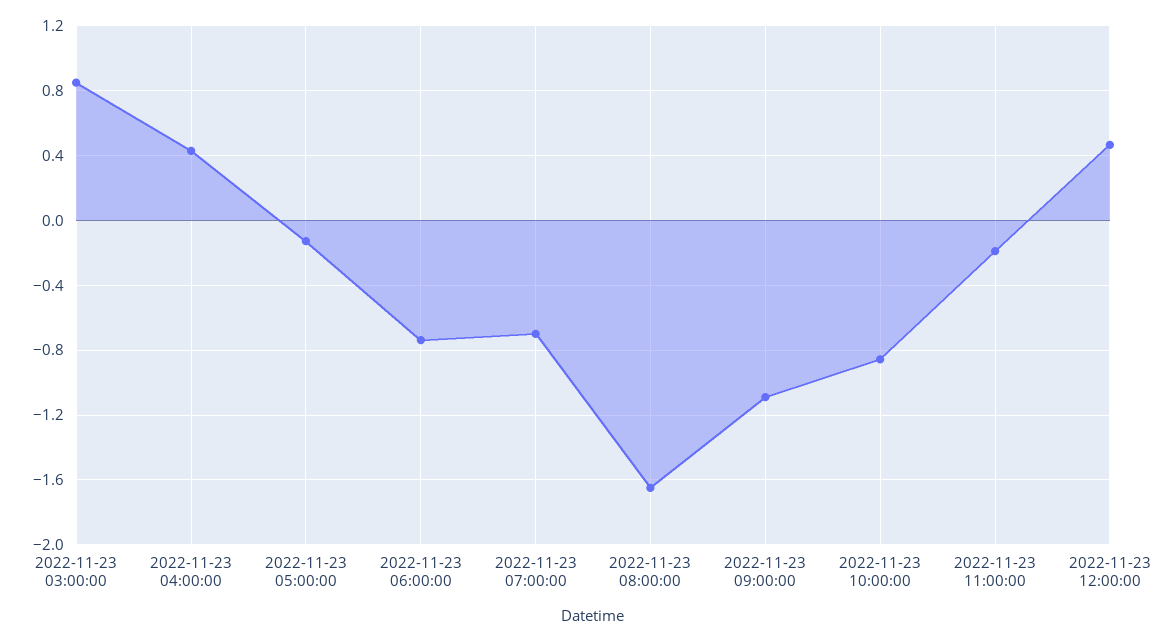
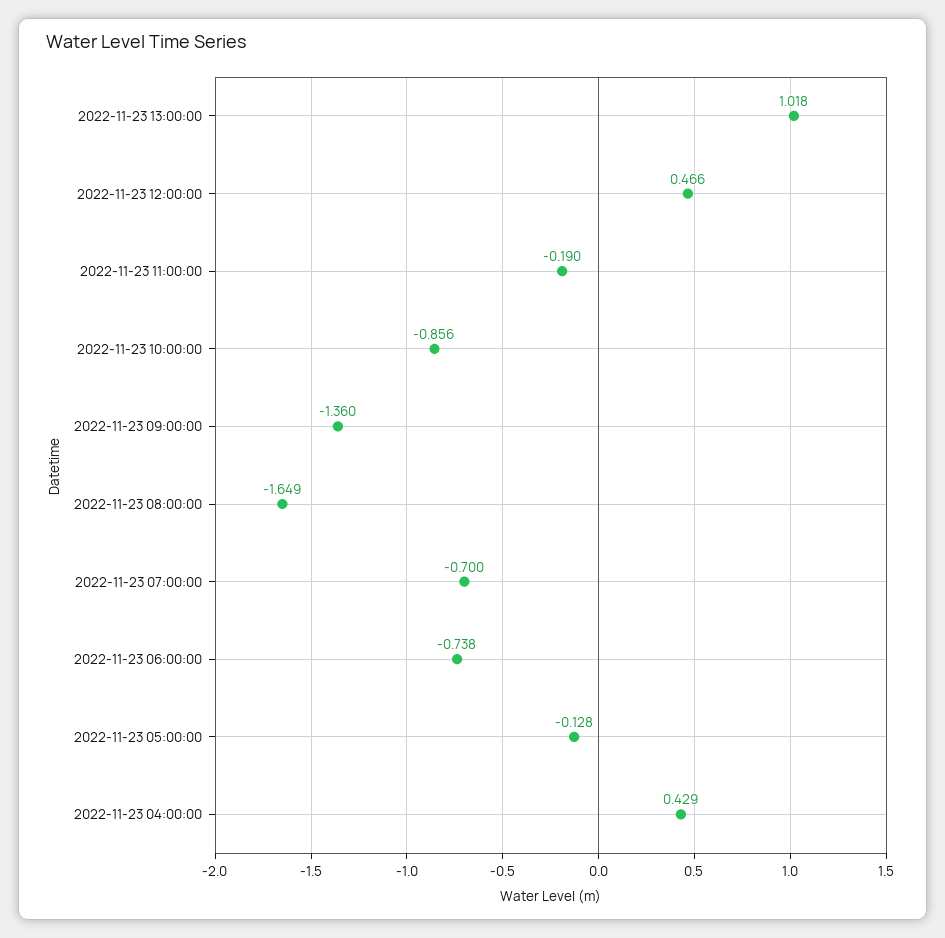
2022-11-23 03:00:00: 0.85 -> none
2022-11-23 09:00:00: -1.1 -> -1.36
2022-11-23 13:00:00: none -> 1.018

